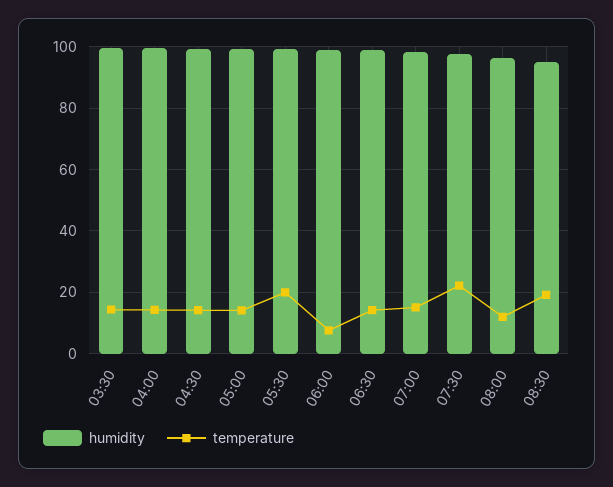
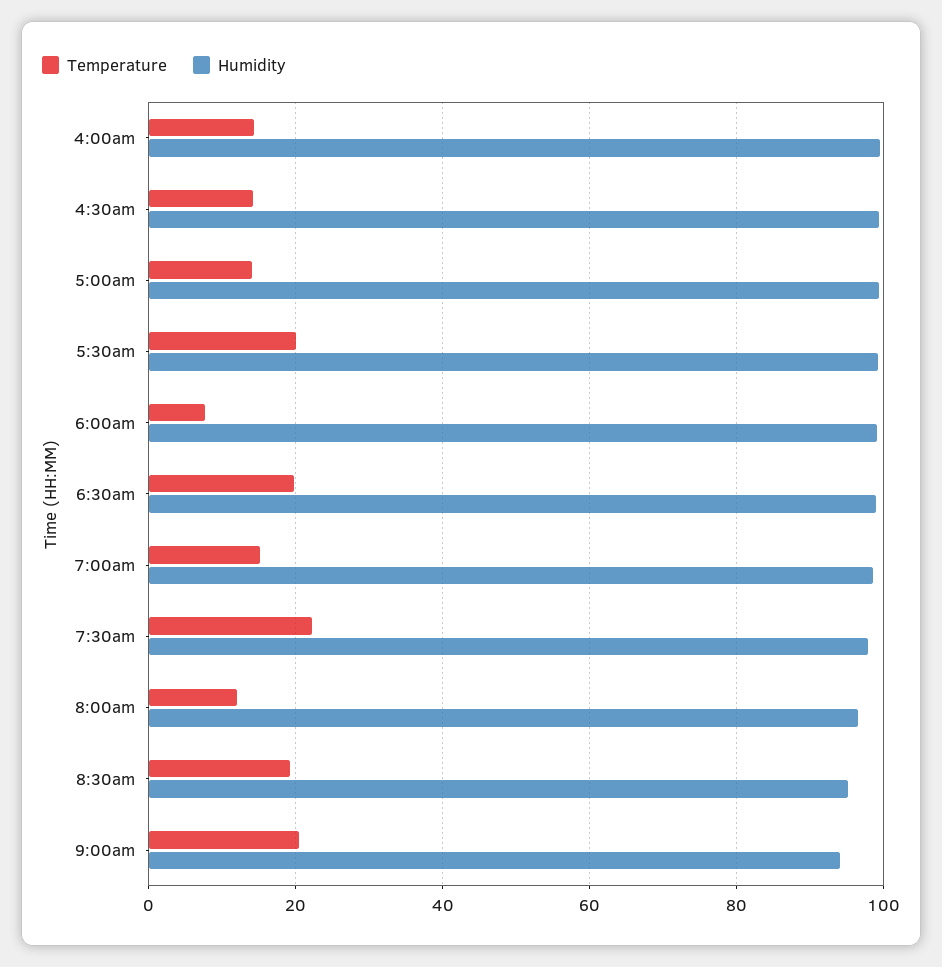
humidity, 03:30: 100 -> none
temperature, 03:30: 14 -> none
temperature, 06:30: 14 -> 20
temperature, 9:00am: none -> 20
humidity, 9:00am: none -> 94

